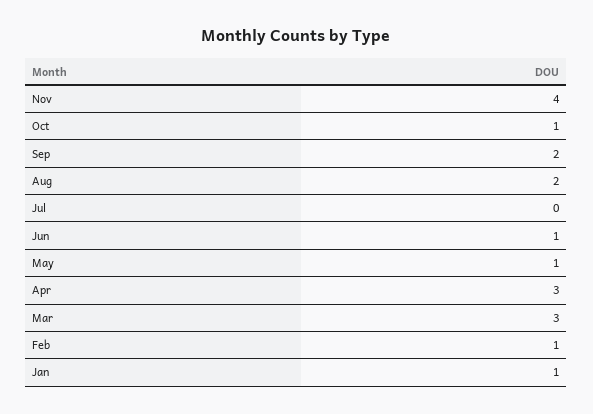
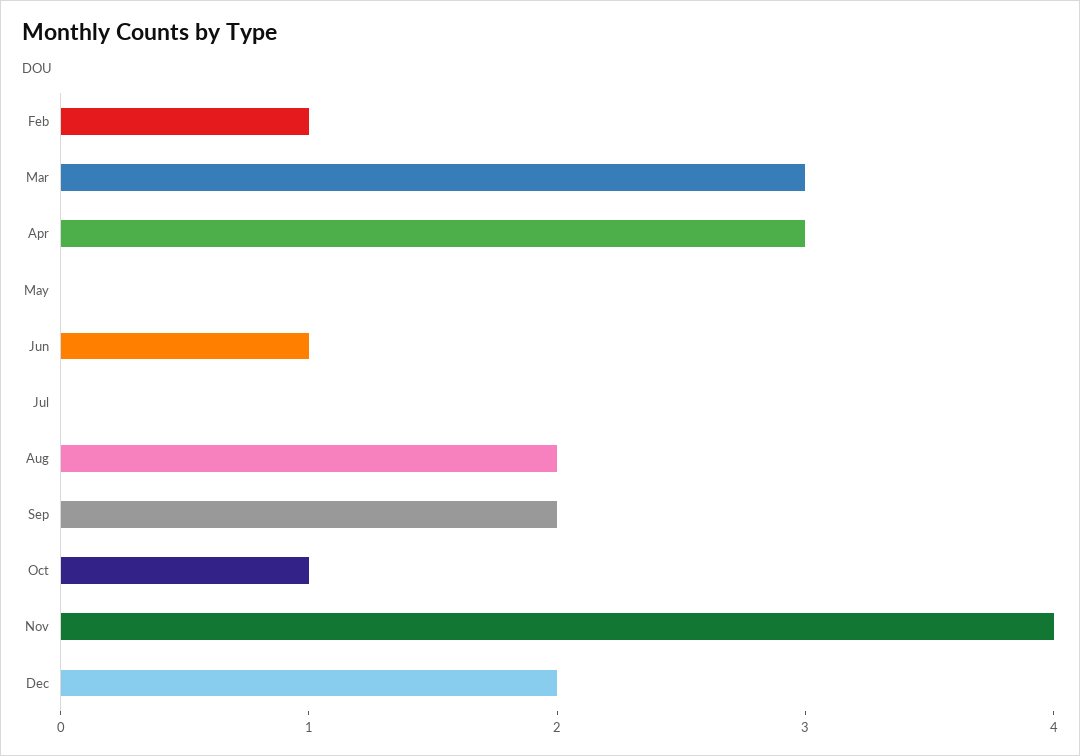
May: 1 -> 0
Jan: 1 -> none
Dec: none -> 2

